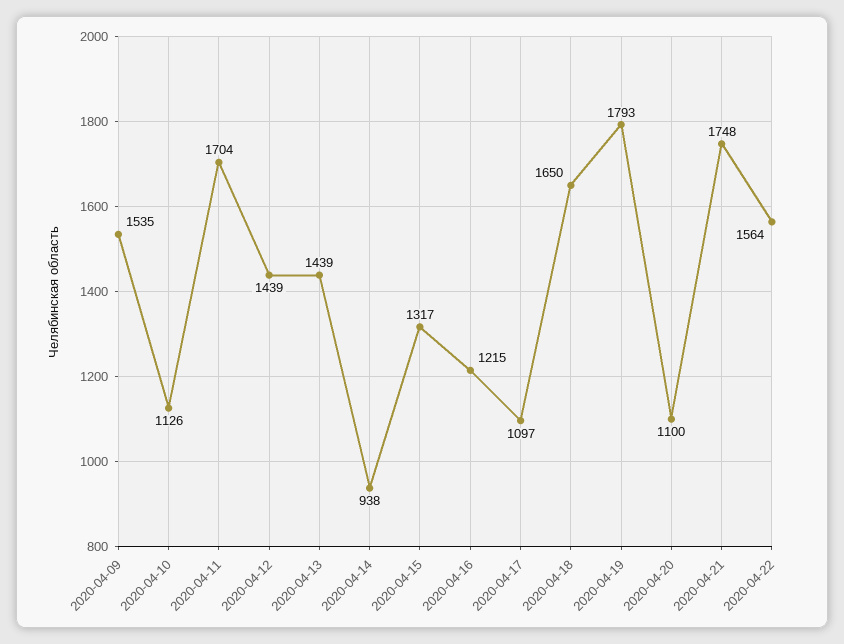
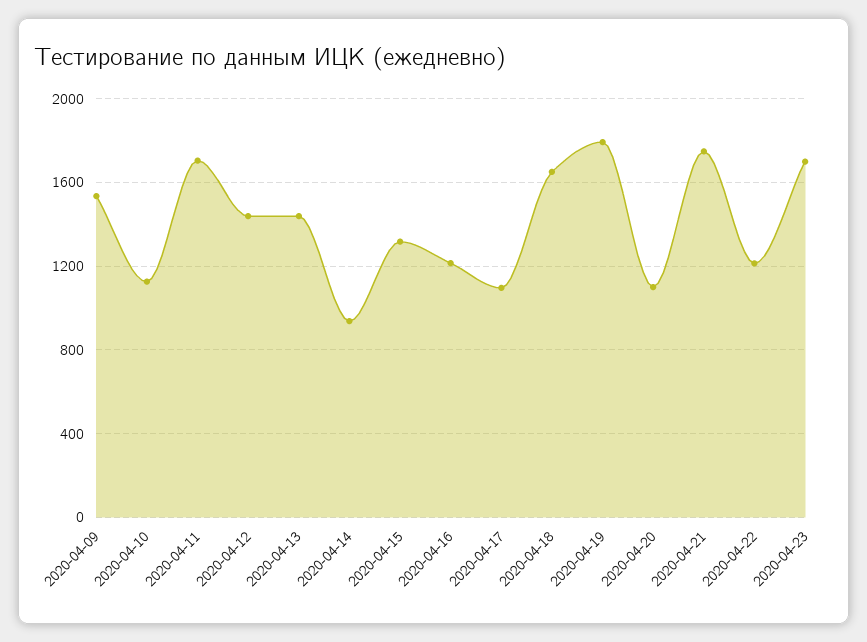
2020-04-22: 1564 -> 1200
2020-04-23: none -> 1700

